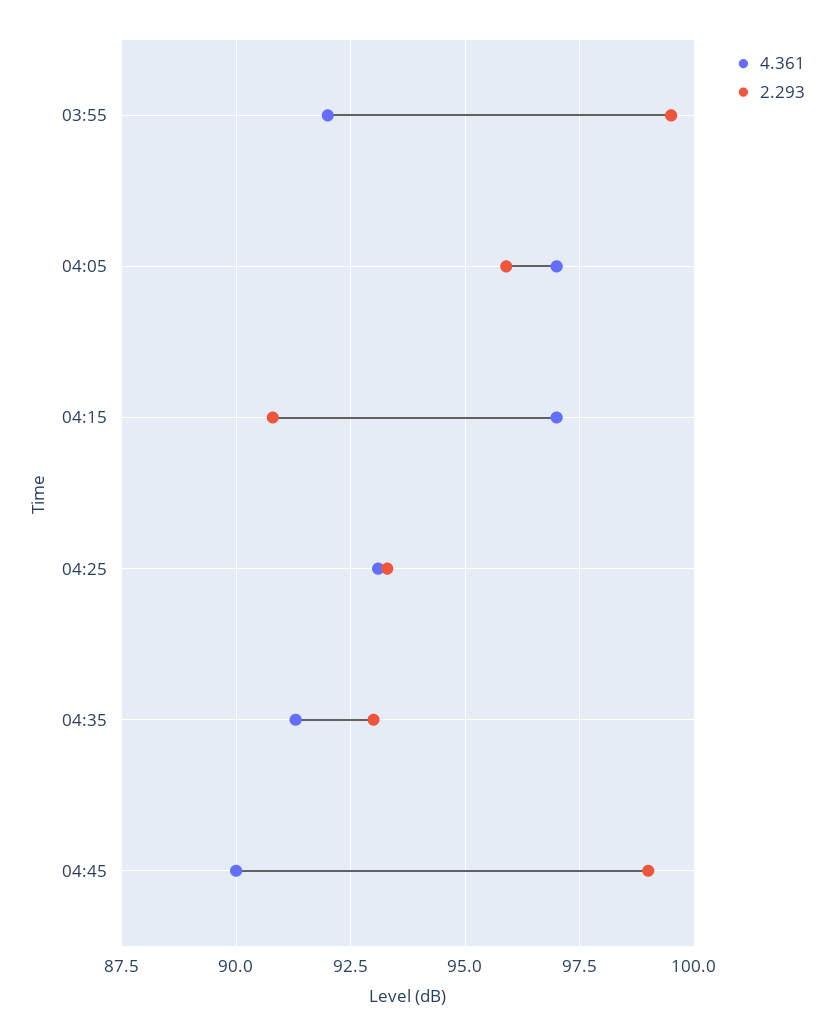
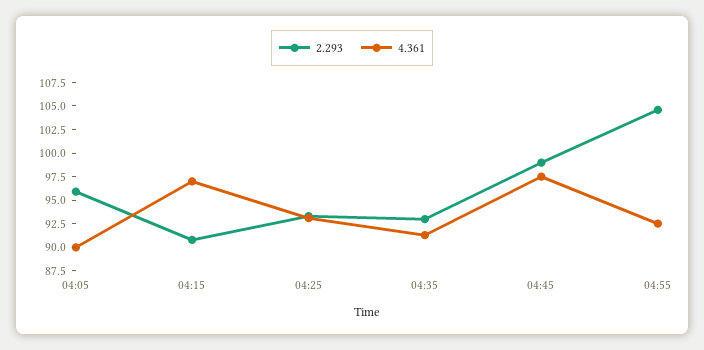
4.361, 03:55: 92 -> none
2.293, 03:55: 99.5 -> none
4.361, 04:05: 97 -> 90
4.361, 04:45: 90 -> 97.5
2.293, 04:55: none -> 105
4.361, 04:55: none -> 92.5

